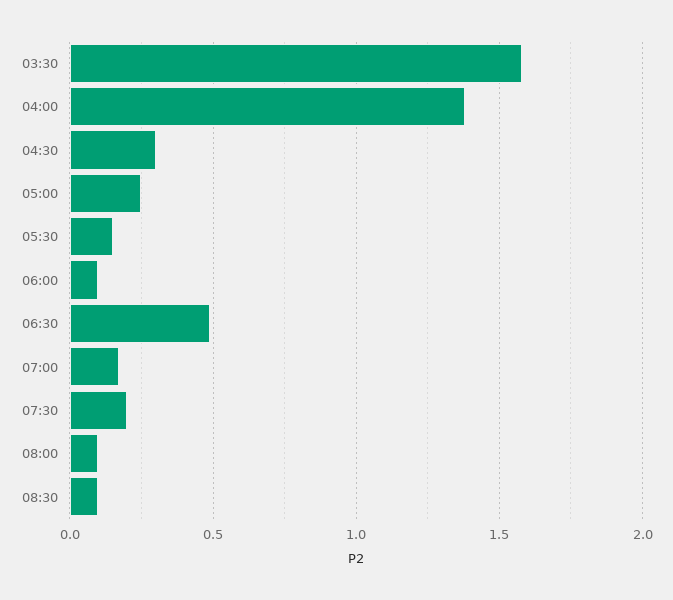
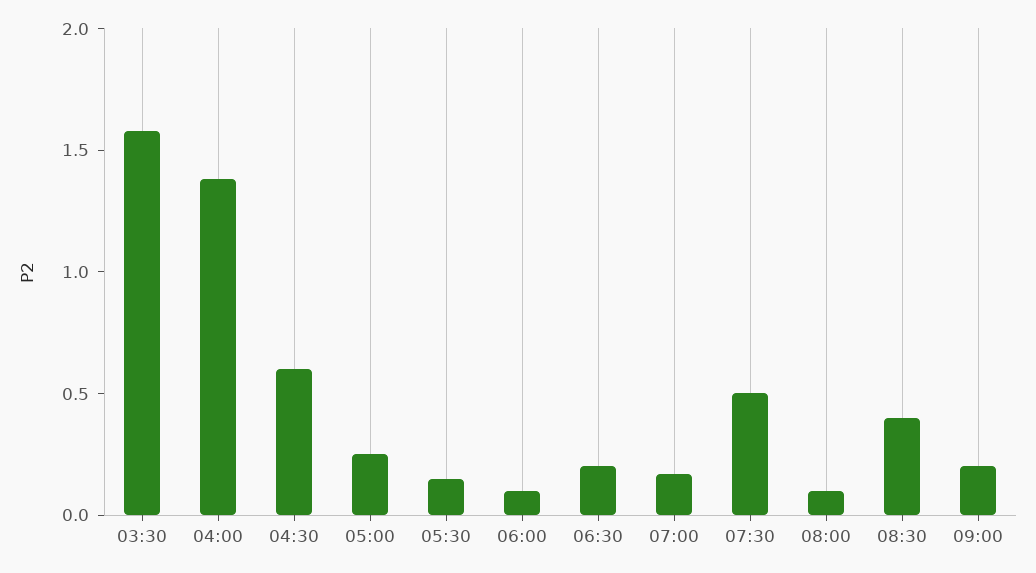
04:30: 0.3 -> 0.6
06:30: 0.5 -> 0.2
07:30: 0.2 -> 0.5
08:30: 0.1 -> 0.4
09:00: none -> 0.2

